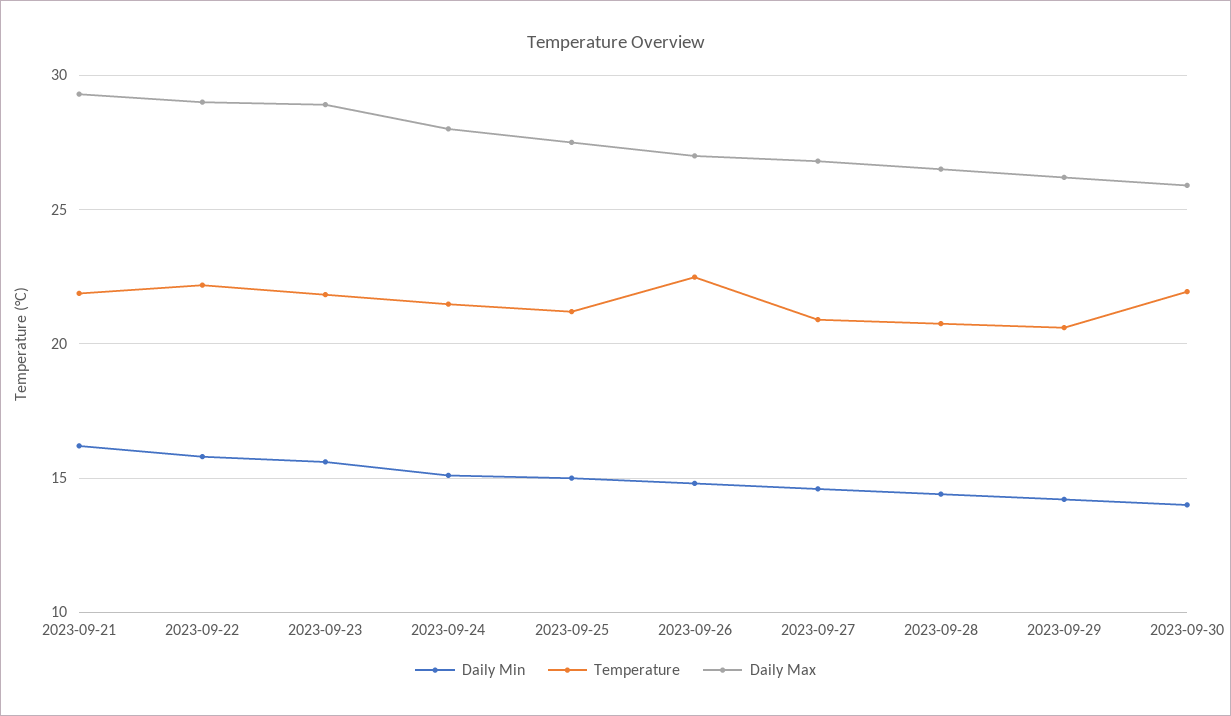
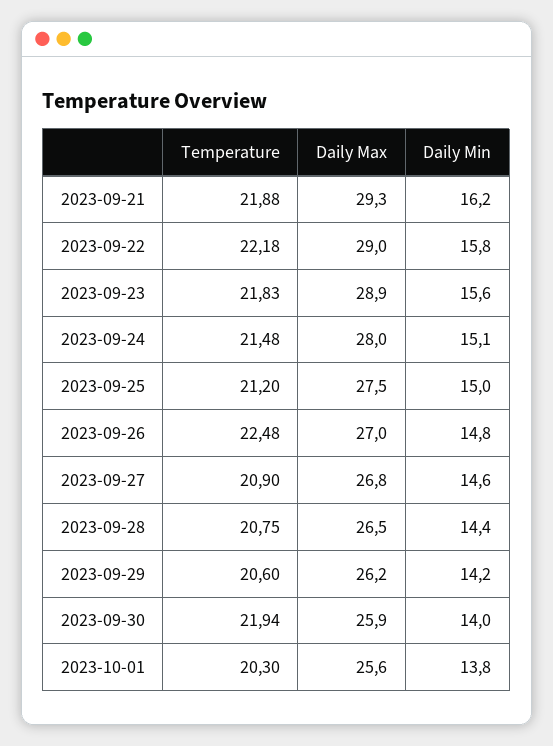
Temperature, 2023-10-01: none -> 20.3
Daily Max, 2023-10-01: none -> 25.6
Daily Min, 2023-10-01: none -> 13.8

